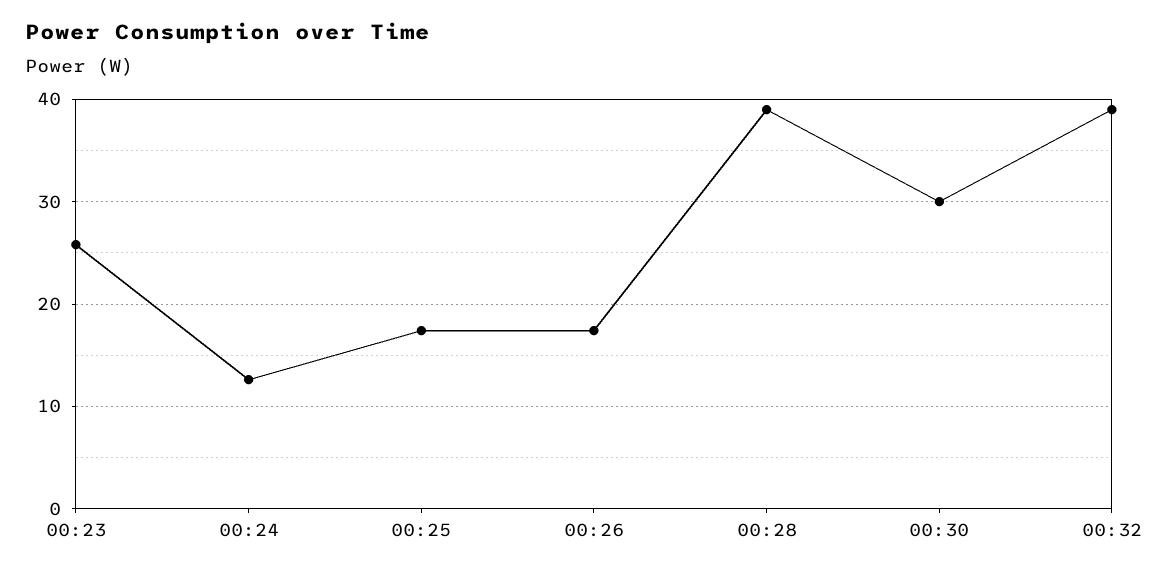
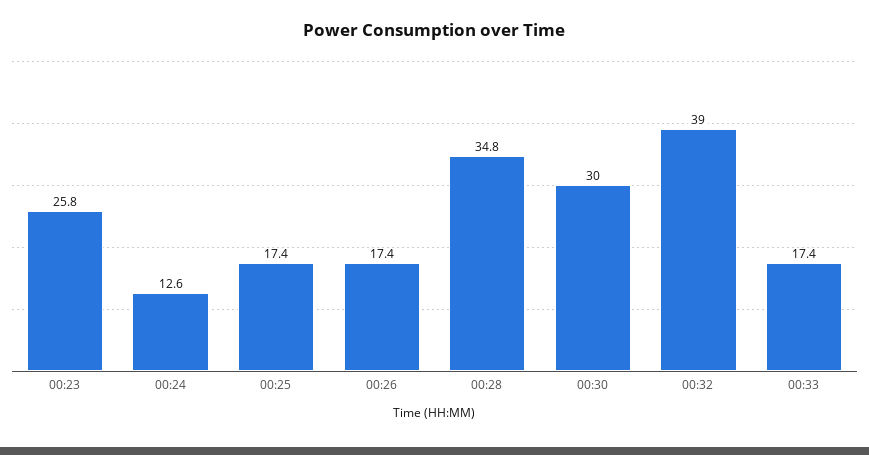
00:28: 39 -> 34.8
00:33: none -> 17.4

